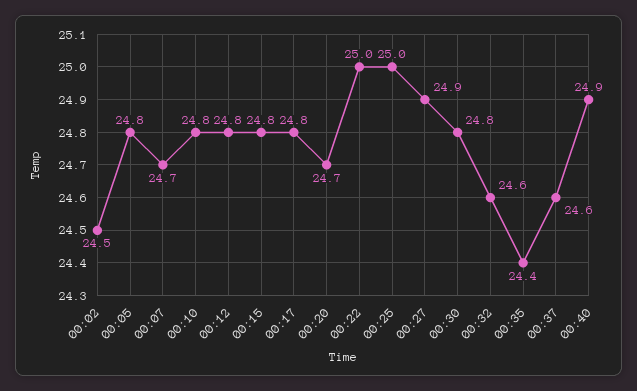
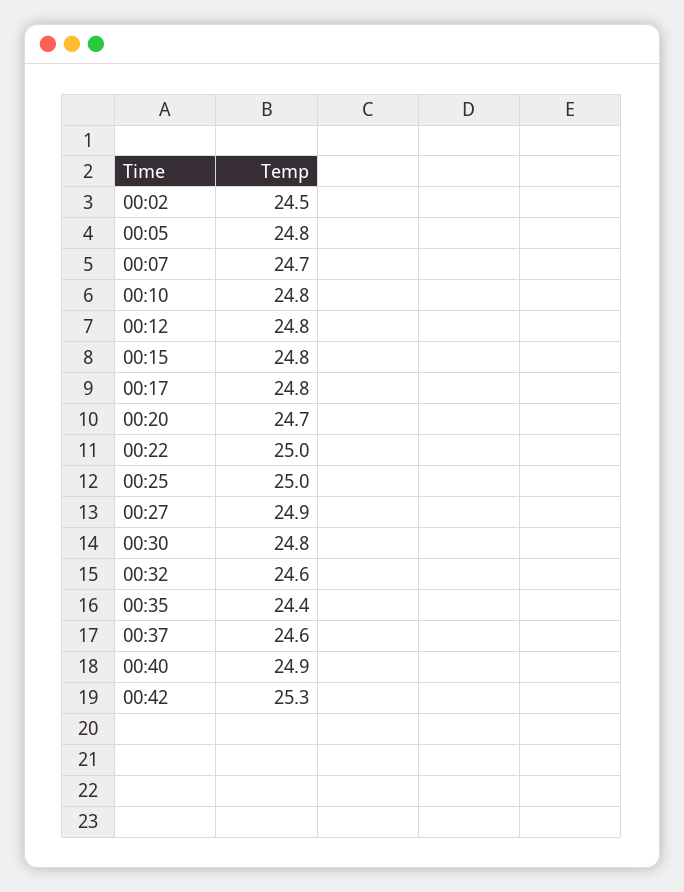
00:42: none -> 25.3

